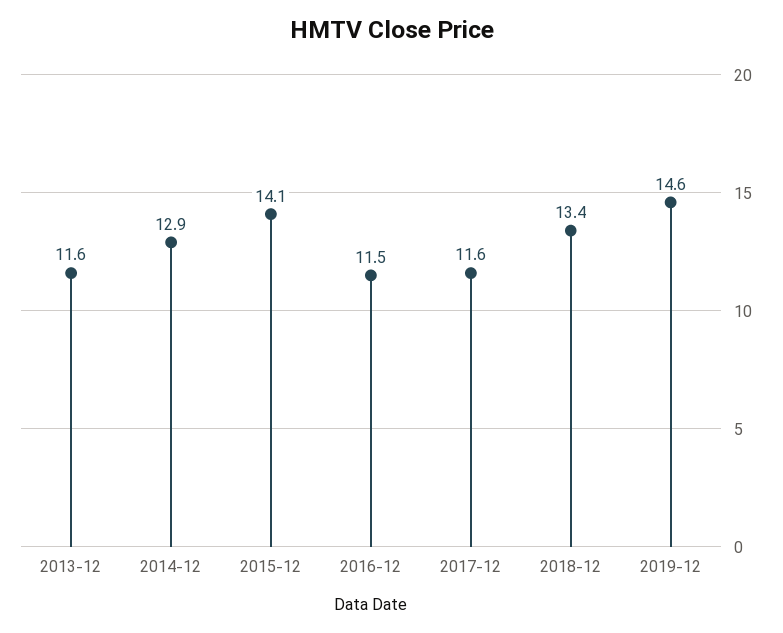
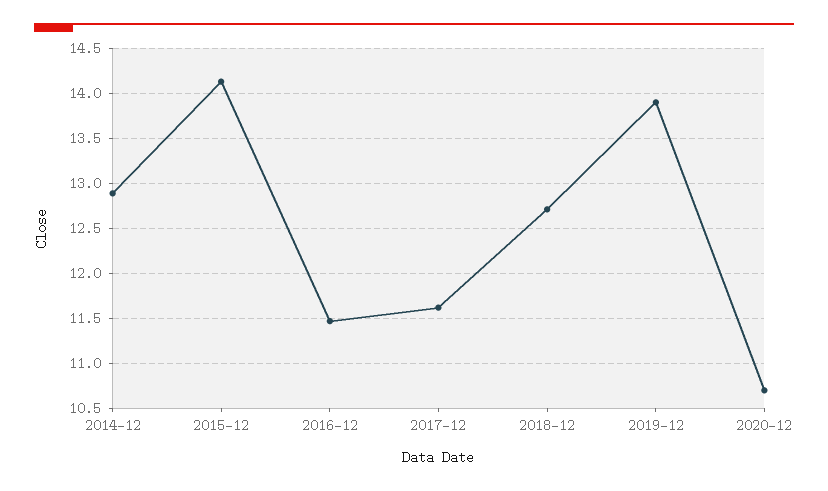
2013-12: 11.6 -> none
2018-12: 13.4 -> 12.7
2019-12: 14.6 -> 13.9
2020-12: none -> 10.7

